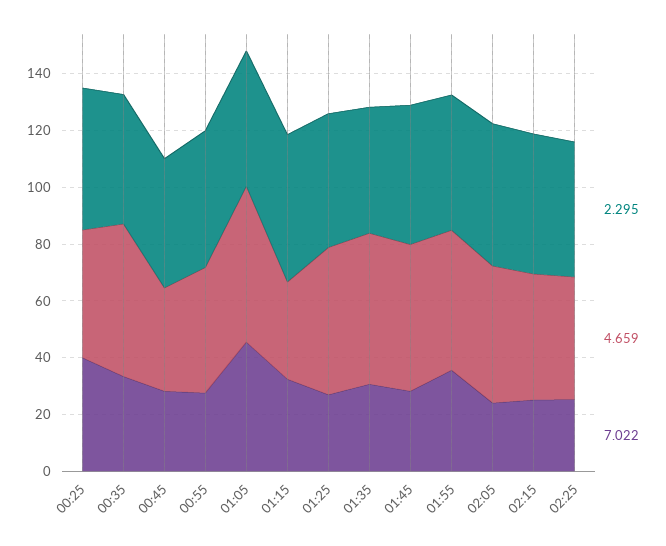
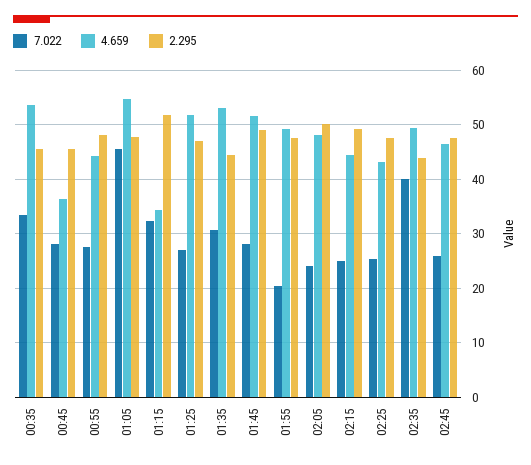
2.295, 00:25: 50 -> none
4.659, 00:25: 45 -> none
7.022, 00:25: 40 -> none
7.022, 01:55: 35 -> 20
7.022, 02:35: none -> 40
4.659, 02:35: none -> 50
2.295, 02:35: none -> 44
7.022, 02:45: none -> 26
4.659, 02:45: none -> 46
2.295, 02:45: none -> 48

